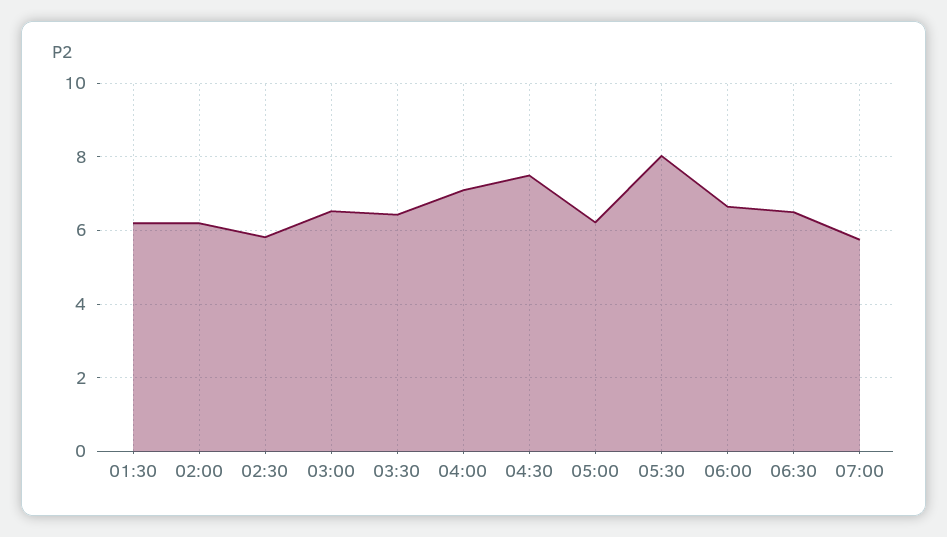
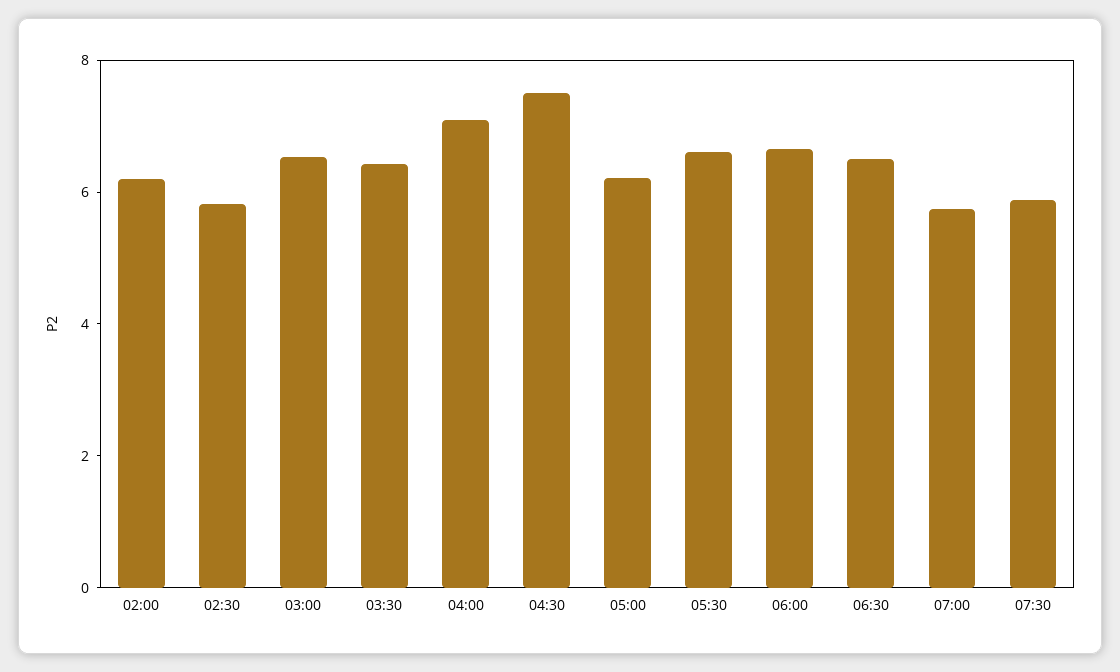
01:30: 6.2 -> none
05:30: 8 -> 6.5
07:30: none -> 6

